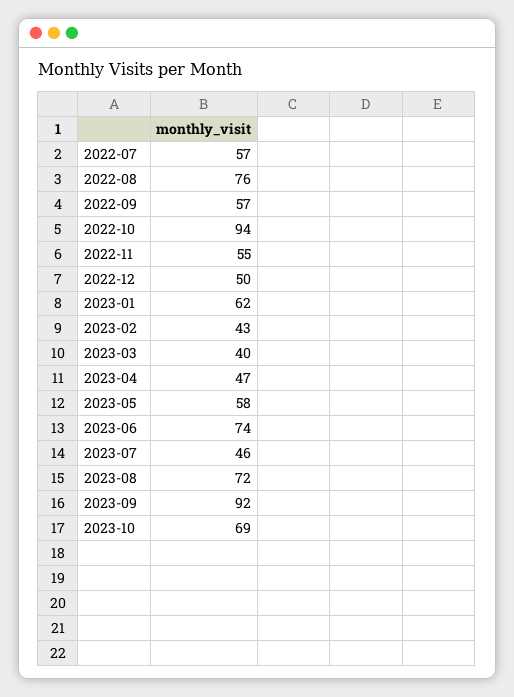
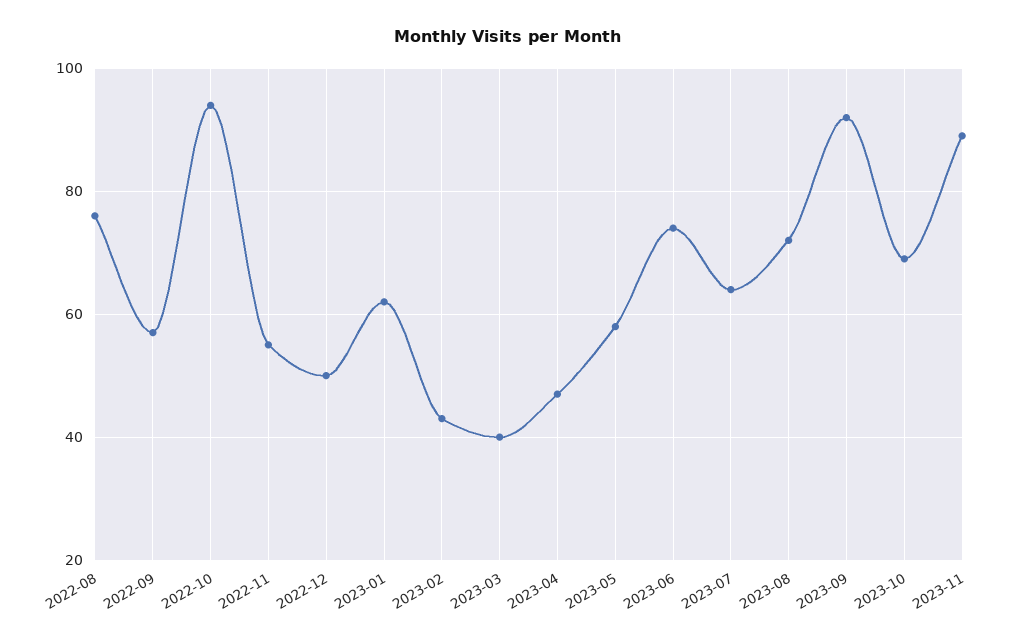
2022-07: 57 -> none
2023-07: 46 -> 65
2023-11: none -> 90

